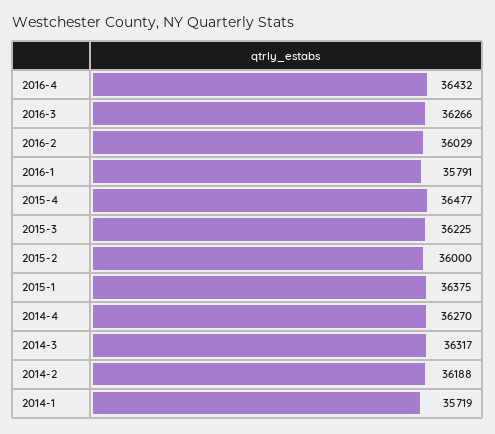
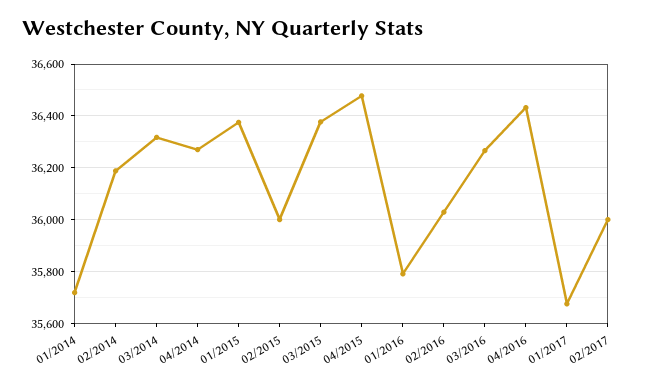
2015-3: 36225 -> 36375
01/2017: none -> 35675
02/2017: none -> 36000

